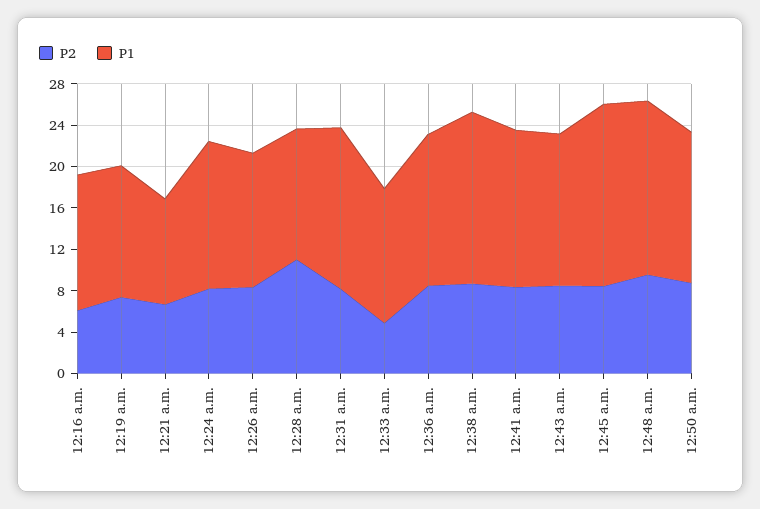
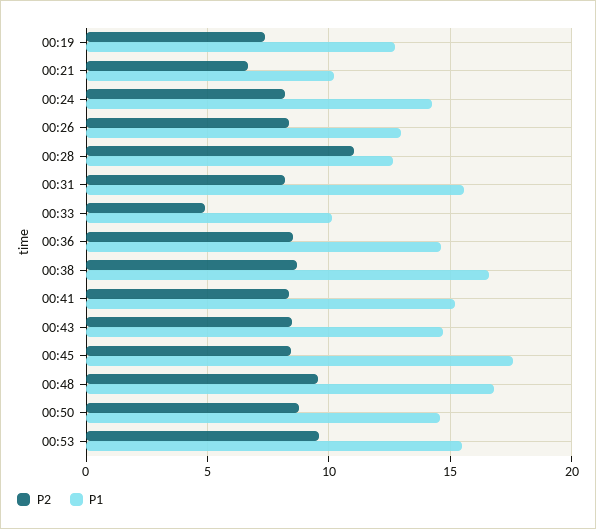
P2, 12:16 a.m.: 6 -> none
P1, 12:16 a.m.: 13 -> none
P1, 12:33 a.m.: 13 -> 10
P2, 00:53: none -> 9.5
P1, 00:53: none -> 15.5

